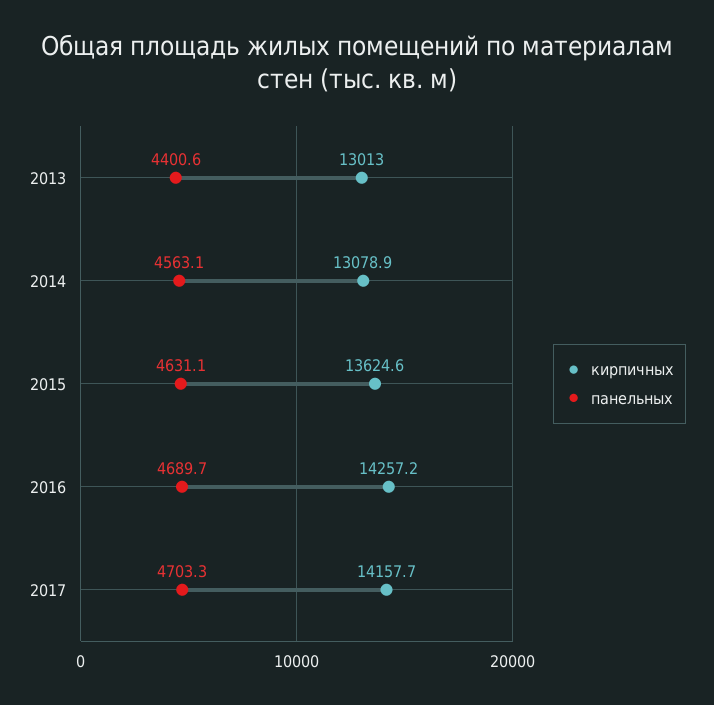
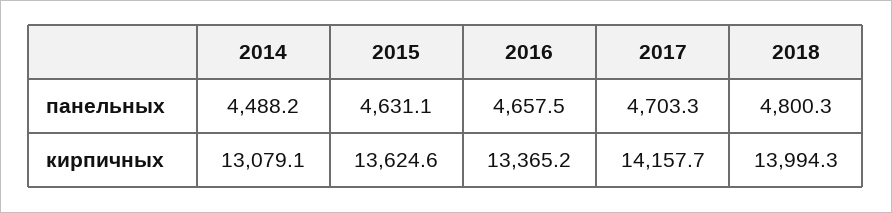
кирпичных, 2013: 13013 -> none
панельных, 2013: 4400.6 -> none
кирпичных, 2014: 13078.9 -> 13079.1
панельных, 2014: 4563.1 -> 4488.2
кирпичных, 2016: 14257.2 -> 13365.2
панельных, 2016: 4689.7 -> 4657.5
панельных, 2018: none -> 4800.3
кирпичных, 2018: none -> 13994.3

